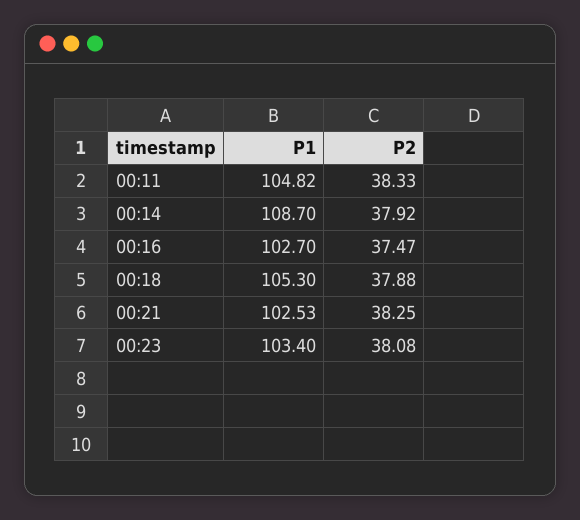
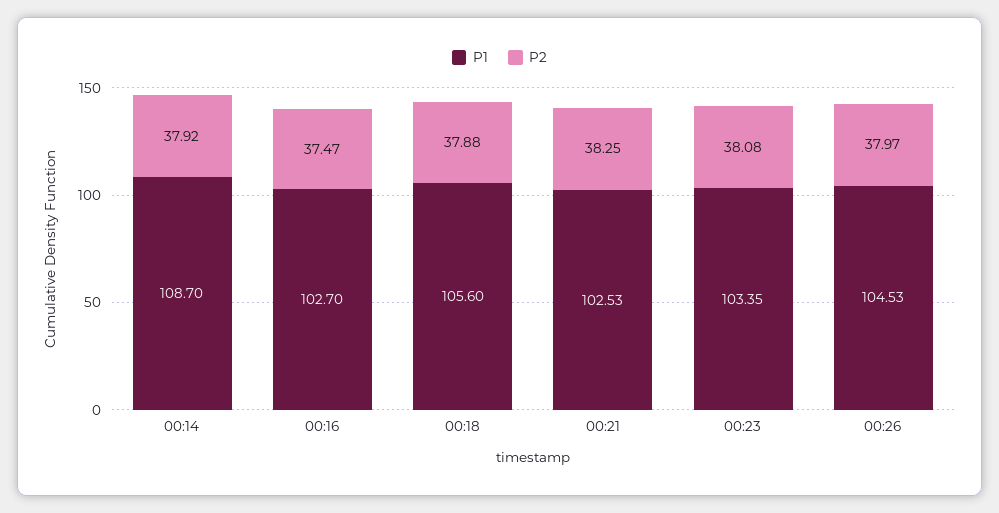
P1, 00:11: 104.82 -> none
P2, 00:11: 38.33 -> none
P1, 00:18: 105.3 -> 105.6
P1, 00:23: 103.4 -> 103.35
P1, 00:26: none -> 104.53
P2, 00:26: none -> 37.97

